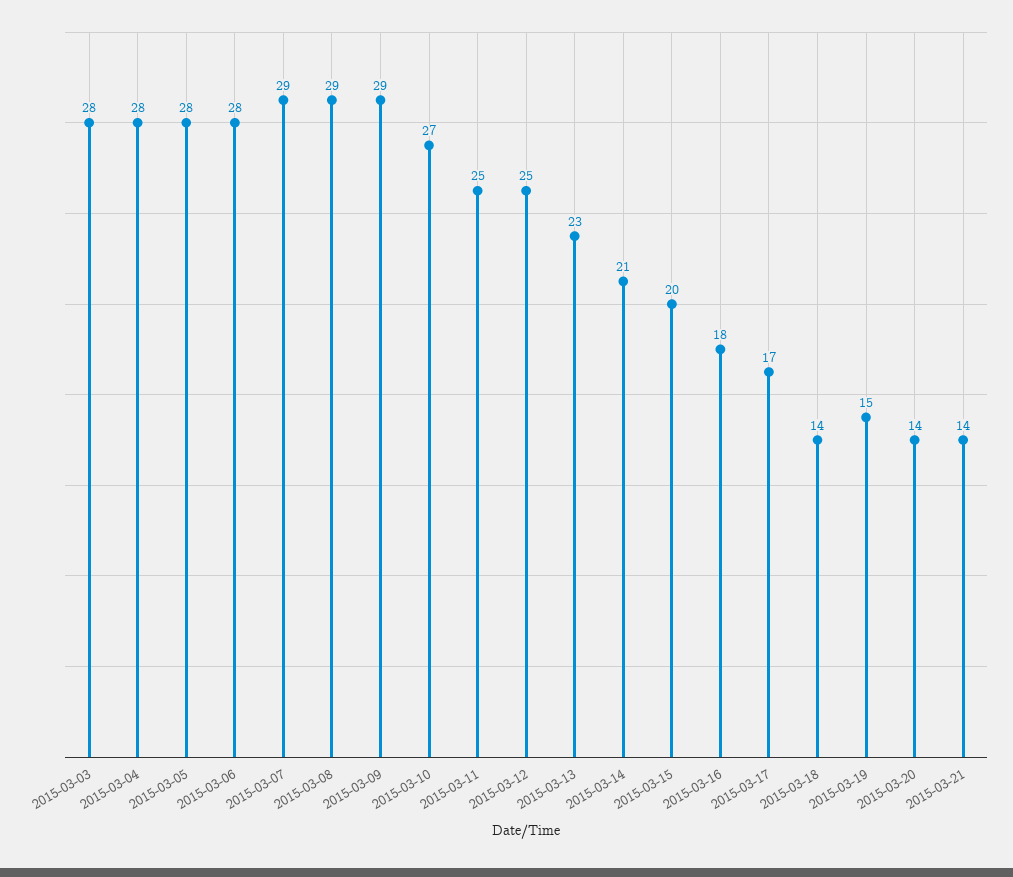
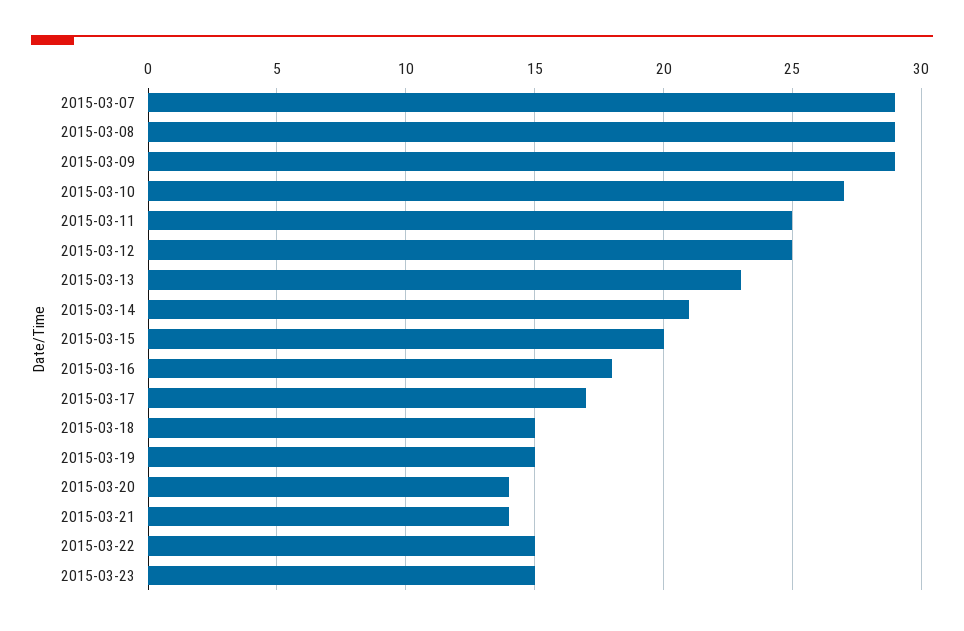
2015-03-03: 28 -> none
2015-03-04: 28 -> none
2015-03-05: 28 -> none
2015-03-06: 28 -> none
2015-03-18: 14 -> 15
2015-03-22: none -> 15
2015-03-23: none -> 15

